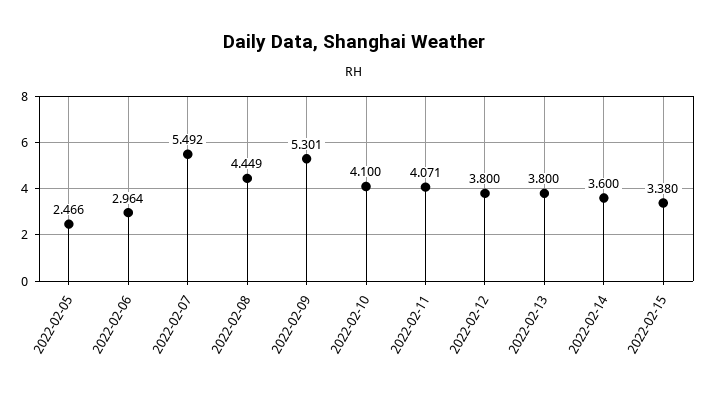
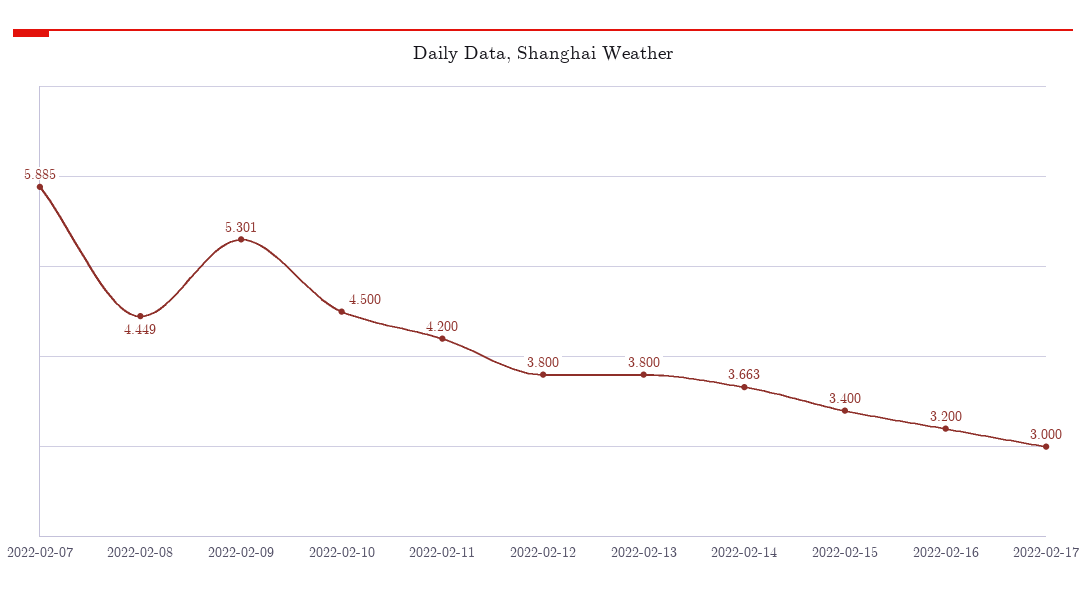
2022-02-05: 2.466 -> none
2022-02-06: 2.964 -> none
2022-02-07: 5.492 -> 5.885
2022-02-10: 4.1 -> 4.5
2022-02-11: 4.071 -> 4.2
2022-02-14: 3.6 -> 3.663
2022-02-15: 3.38 -> 3.4
2022-02-16: none -> 3.2
2022-02-17: none -> 3

